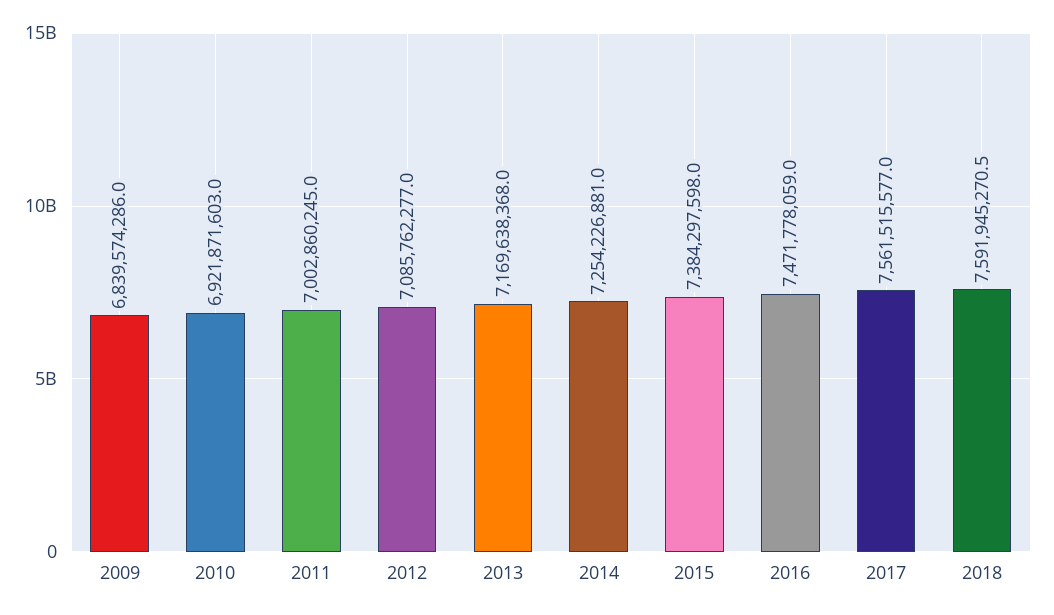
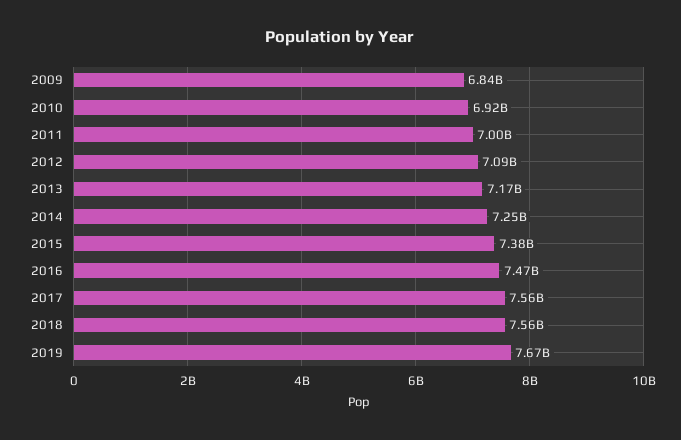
2018: 7591945270.5 -> 7560000000
2019: none -> 7670000000

